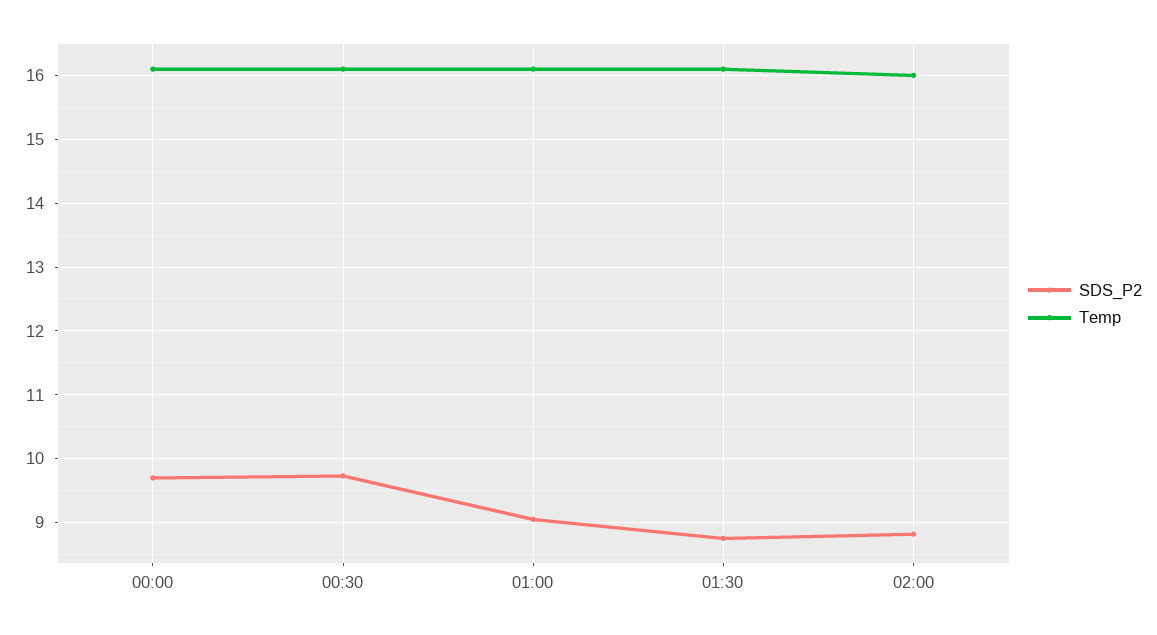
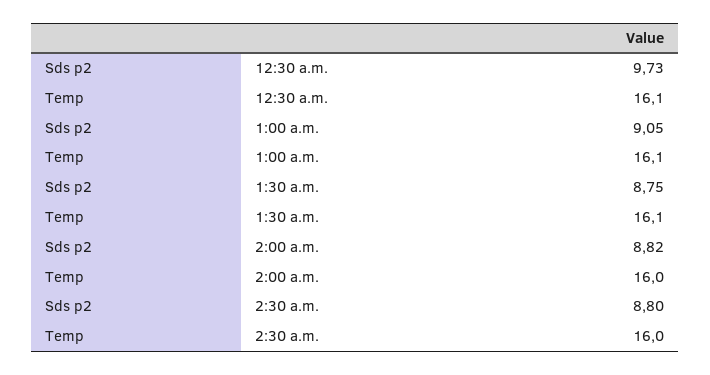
SDS_P2, 00:00: 9.7 -> none
Temp, 00:00: 16.1 -> none
SDS_P2, 2:30 a.m.: none -> 8.8
Temp, 2:30 a.m.: none -> 16

